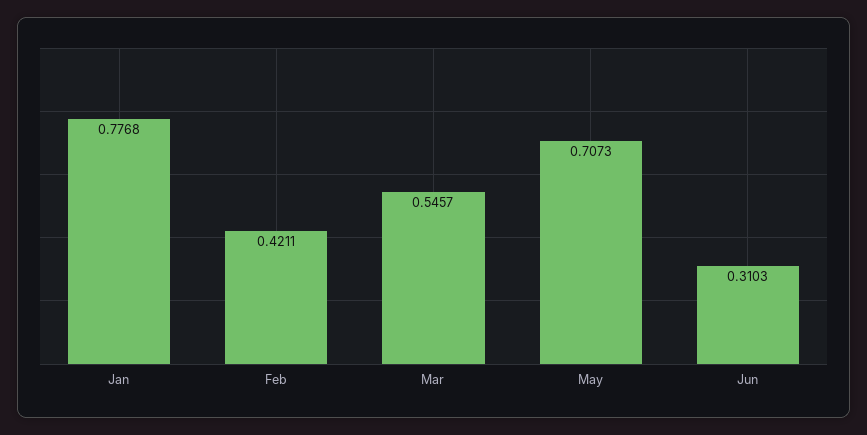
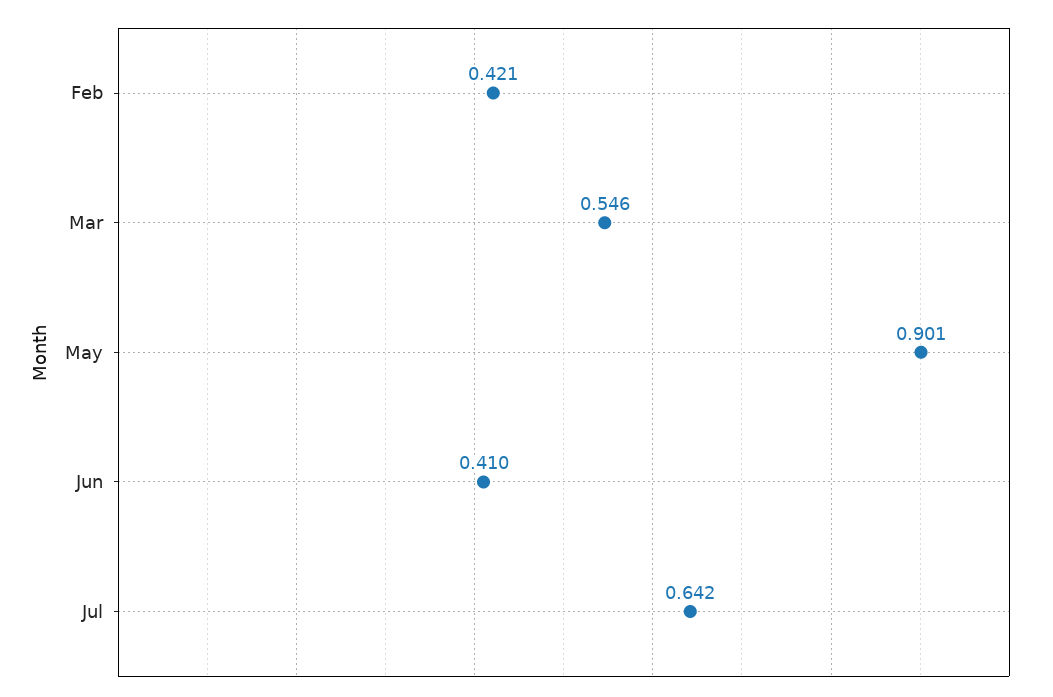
Jan: 0.7768 -> none
May: 0.7073 -> 0.901
Jun: 0.3103 -> 0.41
Jul: none -> 0.642

